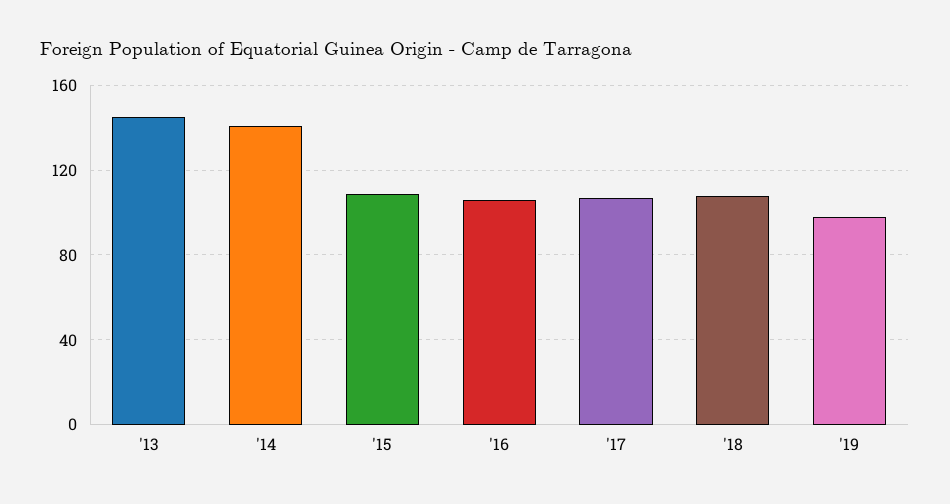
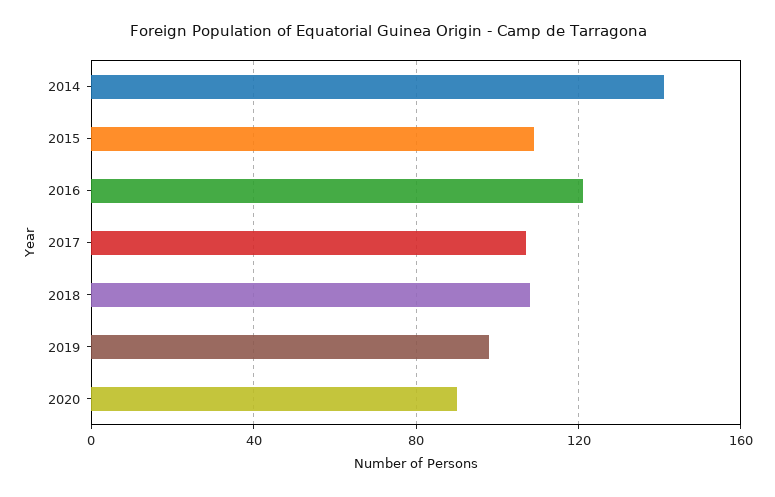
'13: 145 -> none
'16: 105 -> 120
2020: none -> 90

